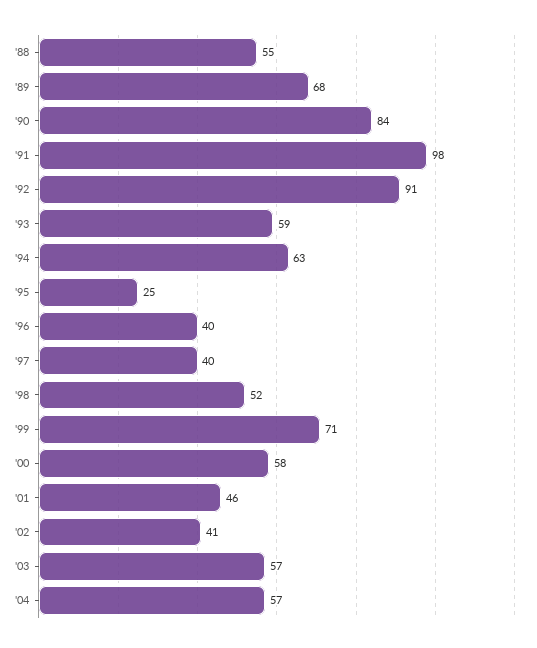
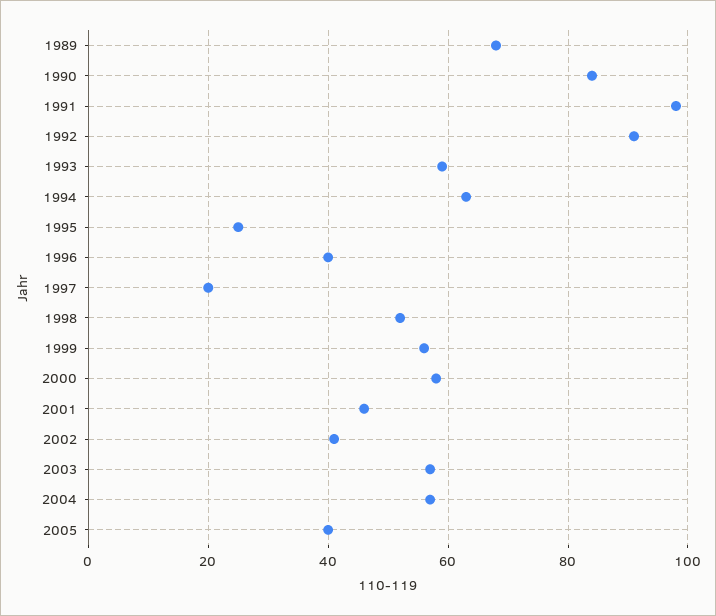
'88: 55 -> none
'97: 40 -> 20
'99: 71 -> 55
2005: none -> 40

